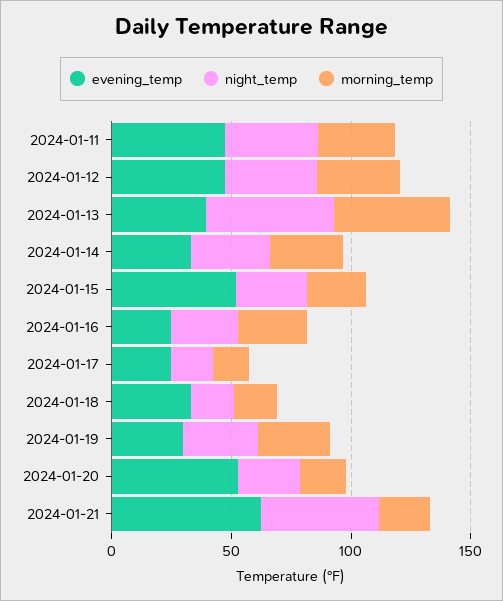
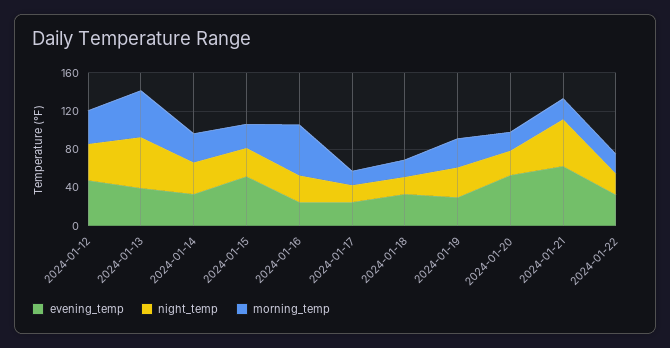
evening_temp, 2024-01-11: 50 -> none
night_temp, 2024-01-11: 40 -> none
morning_temp, 2024-01-11: 30 -> none
morning_temp, 2024-01-16: 30 -> 50
evening_temp, 2024-01-22: none -> 30
night_temp, 2024-01-22: none -> 20
morning_temp, 2024-01-22: none -> 20

